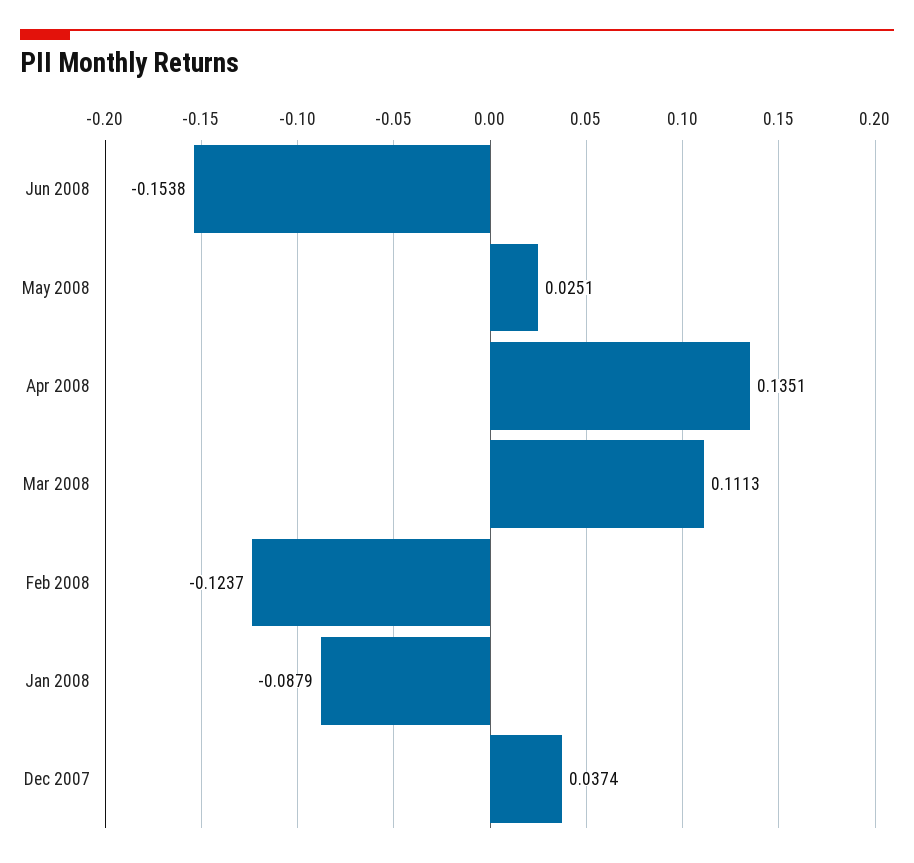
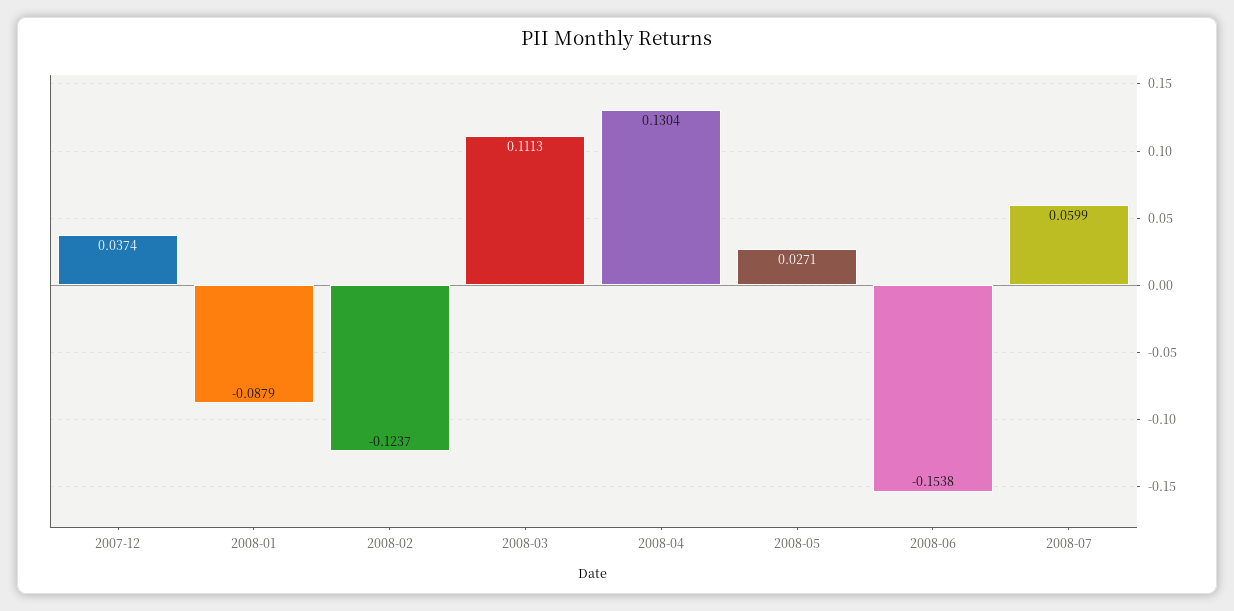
May 2008: 0.0251 -> 0.0271
Apr 2008: 0.1351 -> 0.1304
2008-07: none -> 0.0599

